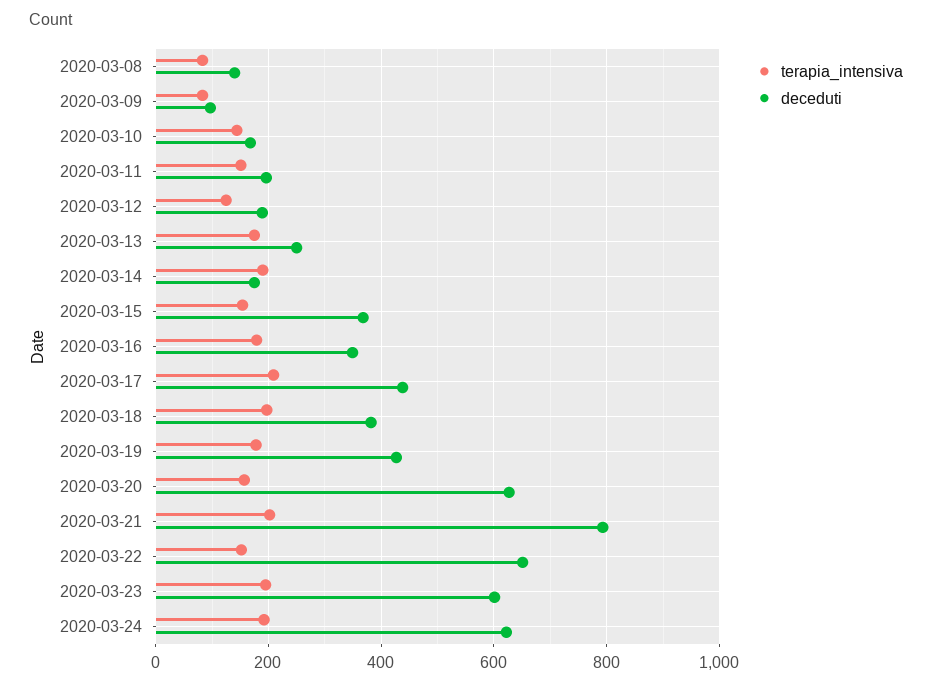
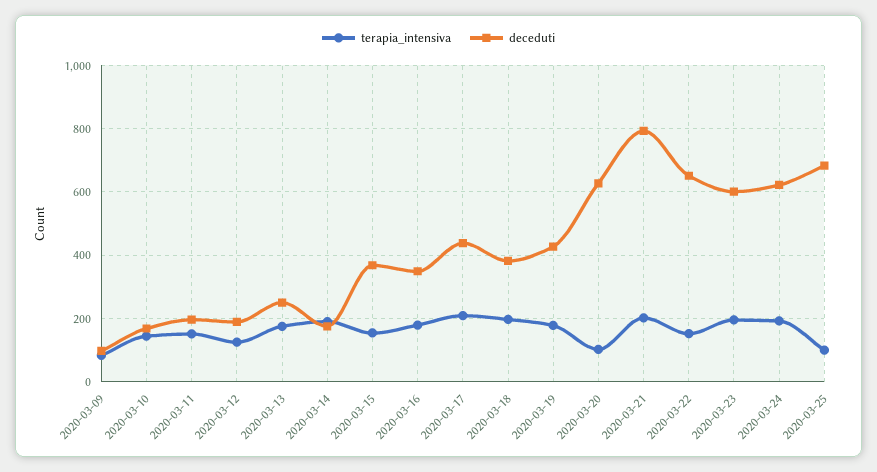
terapia_intensiva, 2020-03-08: 80 -> none
deceduti, 2020-03-08: 140 -> none
terapia_intensiva, 2020-03-20: 160 -> 100
terapia_intensiva, 2020-03-25: none -> 100
deceduti, 2020-03-25: none -> 680

